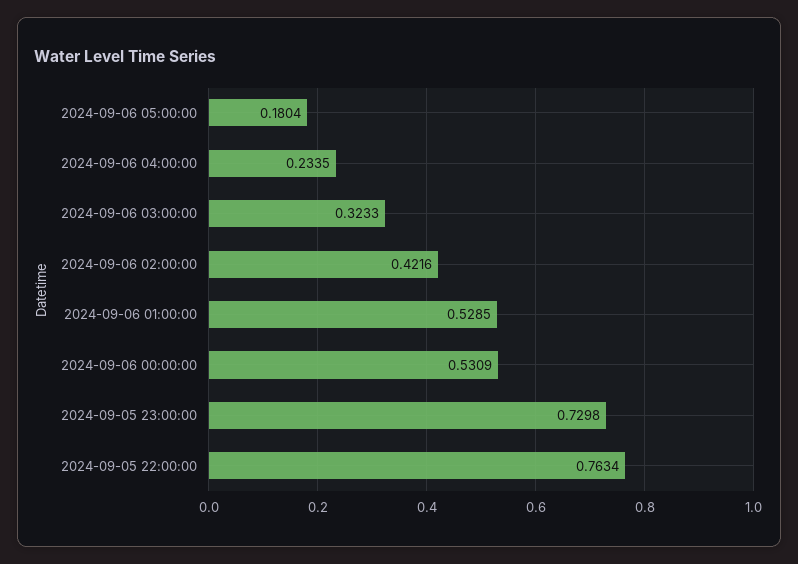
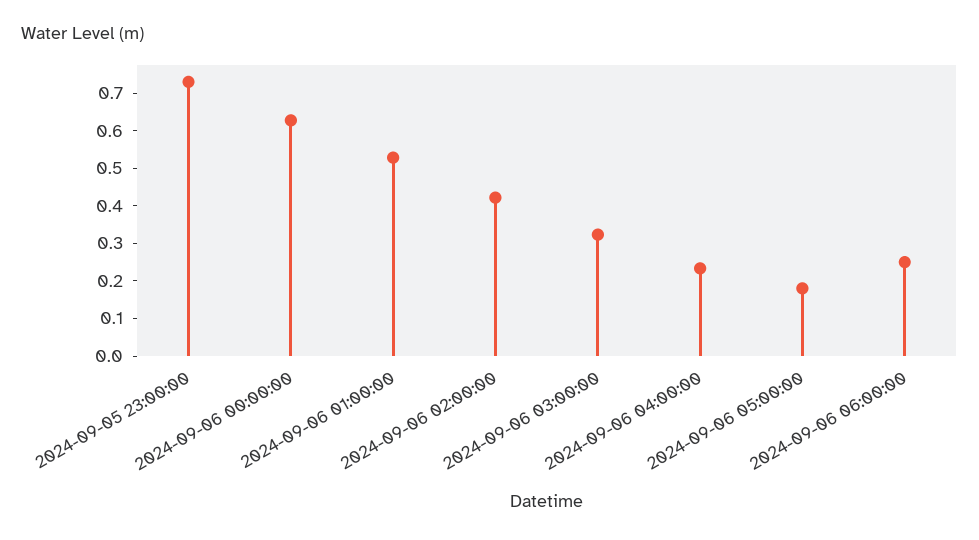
2024-09-06 00:00:00: 0.5309 -> 0.625
2024-09-05 22:00:00: 0.7634 -> none
2024-09-06 06:00:00: none -> 0.25

